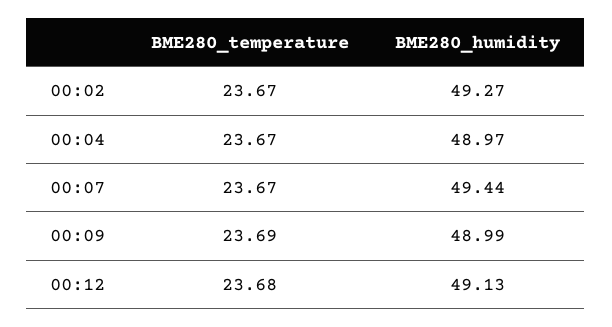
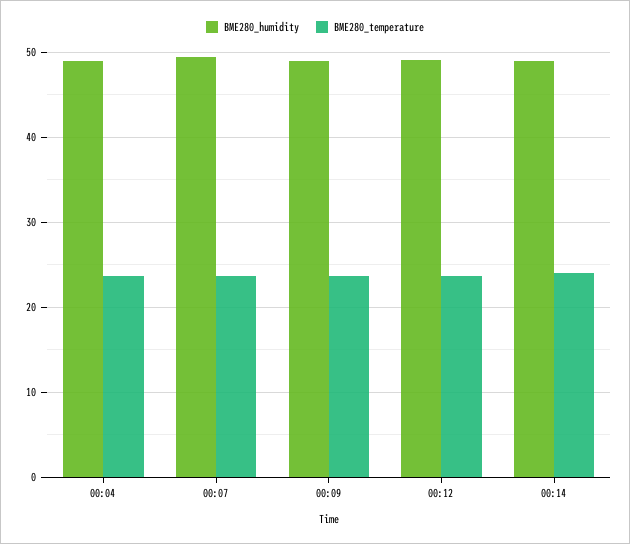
BME280_temperature, 00:02: 23.67 -> none
BME280_humidity, 00:02: 49.27 -> none
BME280_humidity, 00:14: none -> 49
BME280_temperature, 00:14: none -> 24

